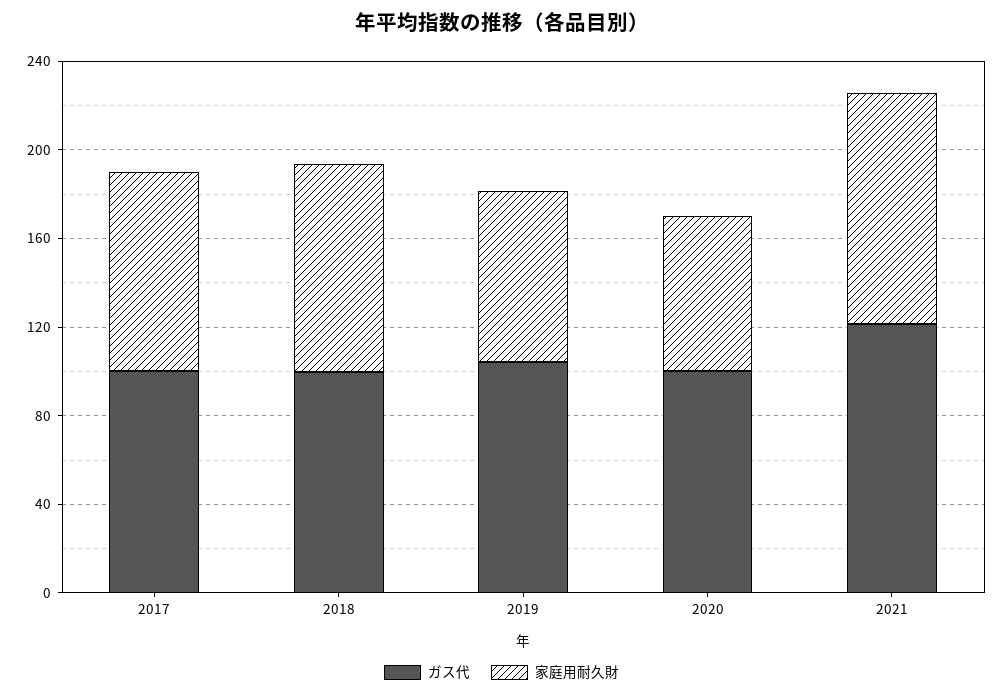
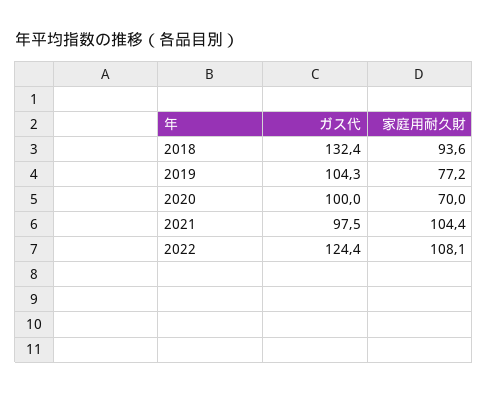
ガス代, 2017: 100 -> none
家庭用耐久財, 2017: 90 -> none
ガス代, 2018: 100 -> 132.4
ガス代, 2021: 120 -> 97.5
ガス代, 2022: none -> 124.4
家庭用耐久財, 2022: none -> 108.1

